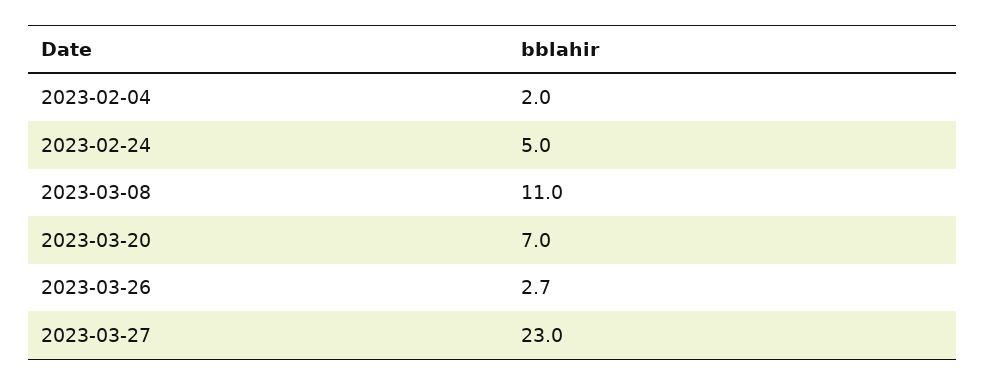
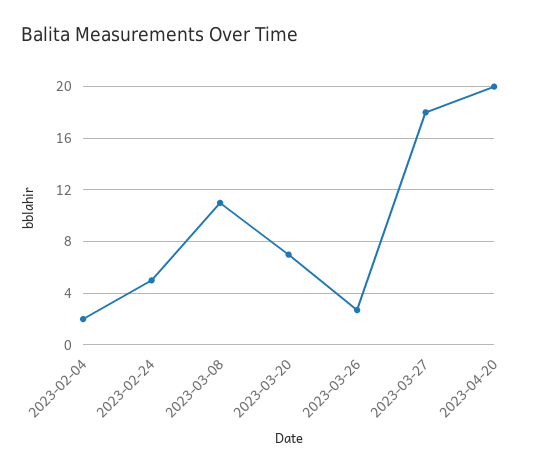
2023-03-27: 23 -> 18
2023-04-20: none -> 20

